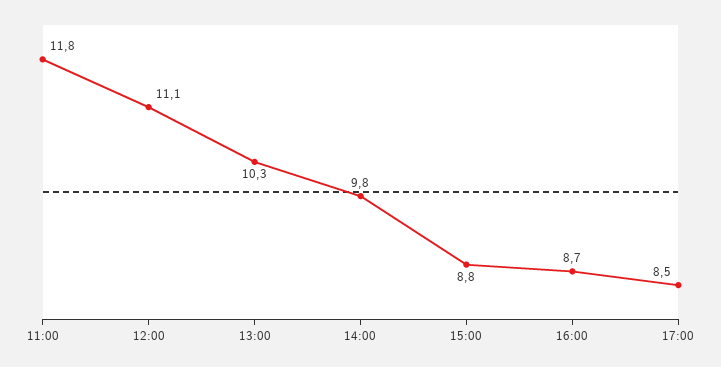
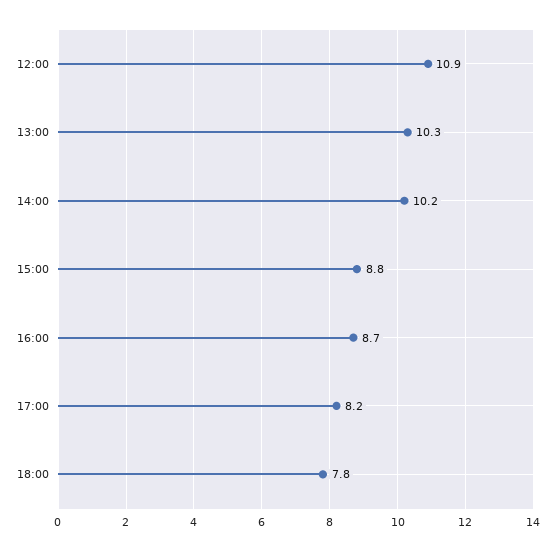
11:00: 11.8 -> none
12:00: 11.1 -> 10.9
14:00: 9.8 -> 10.2
17:00: 8.5 -> 8.2
18:00: none -> 7.8

